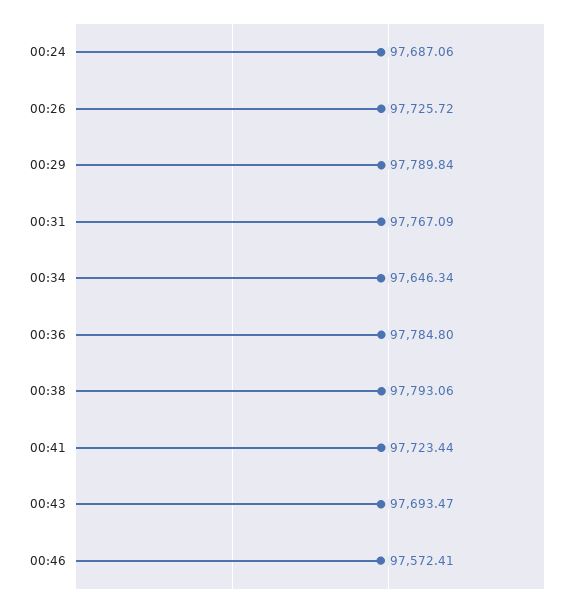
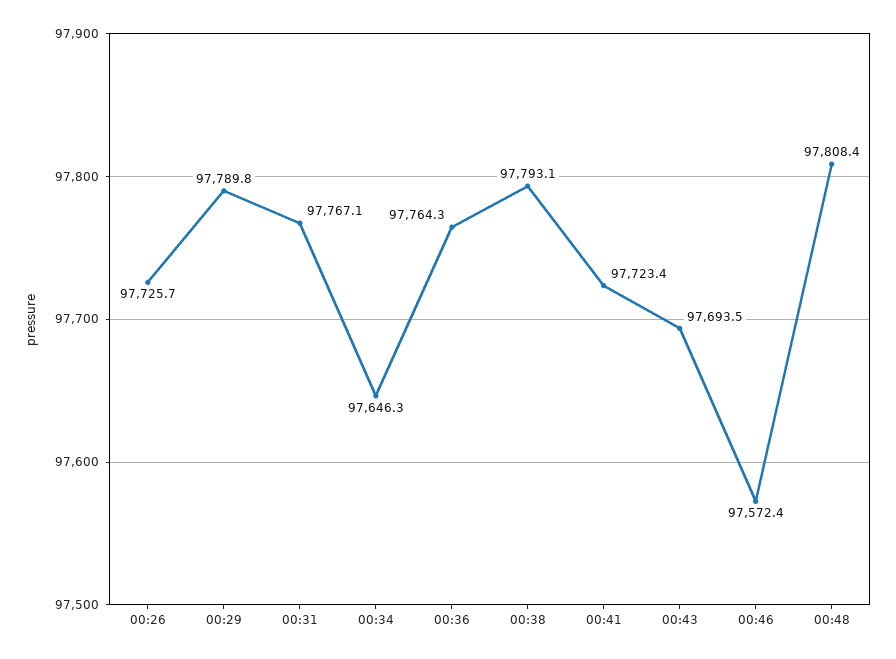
00:24: 97687.06 -> none
00:36: 97784.8 -> 97764.3
00:48: none -> 97808.4

